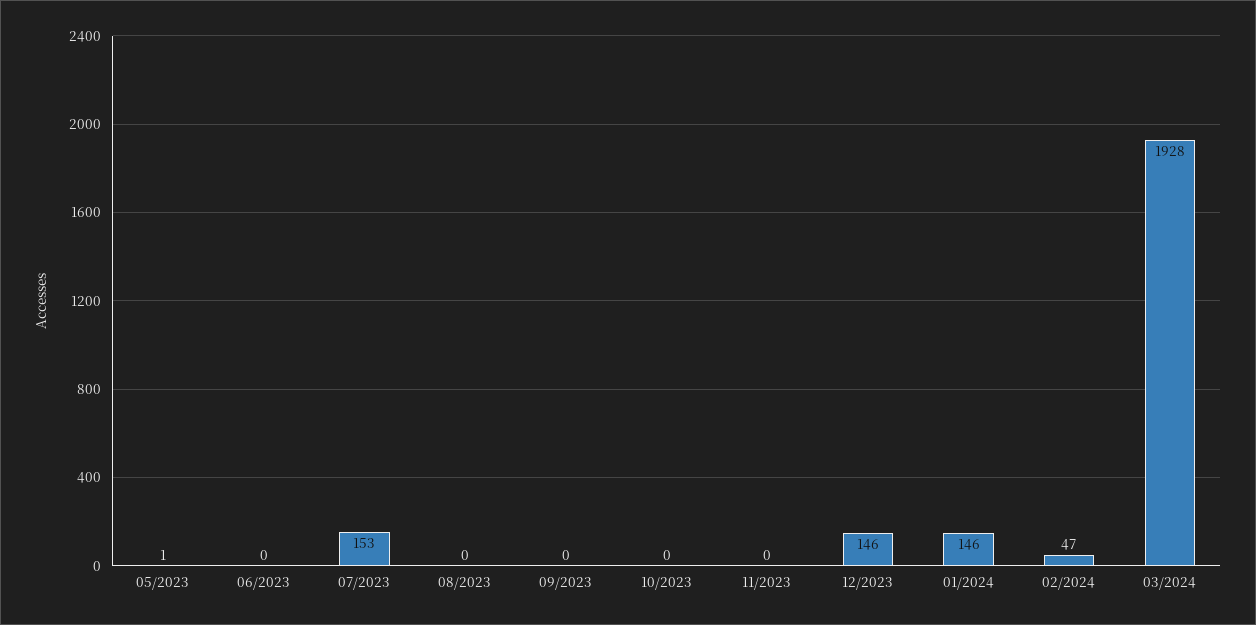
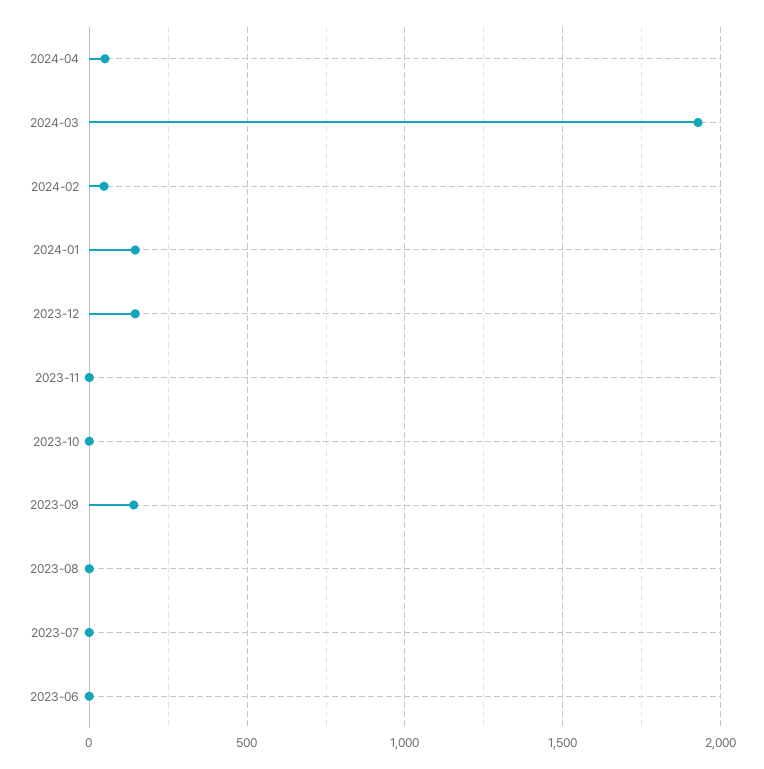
05/2023: 1 -> none
07/2023: 153 -> 0
09/2023: 0 -> 150
2024-04: none -> 50

